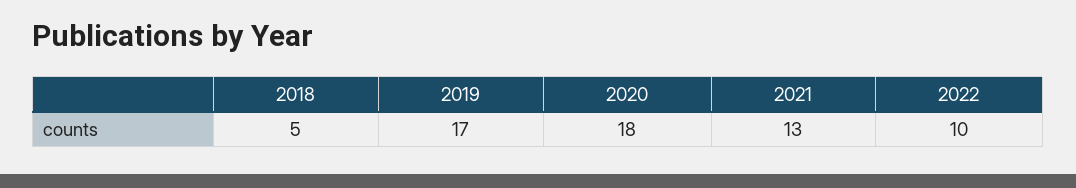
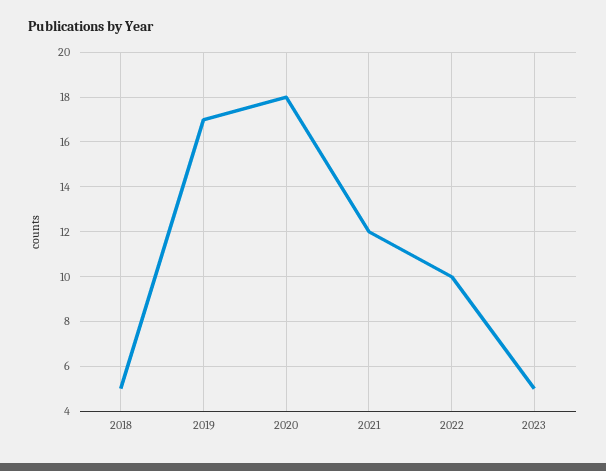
2021: 13 -> 12
2023: none -> 5

